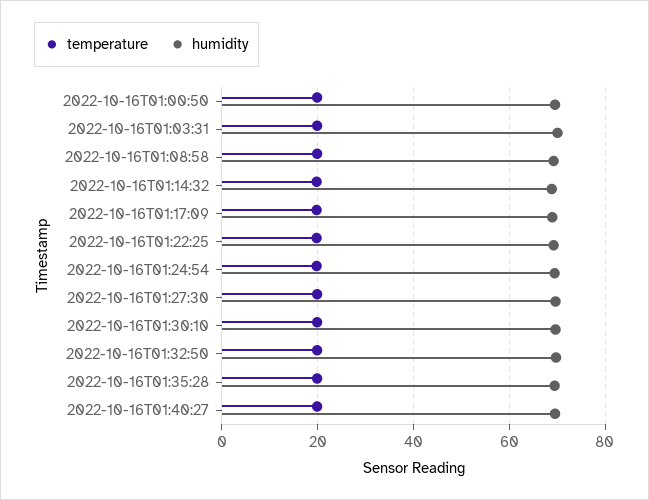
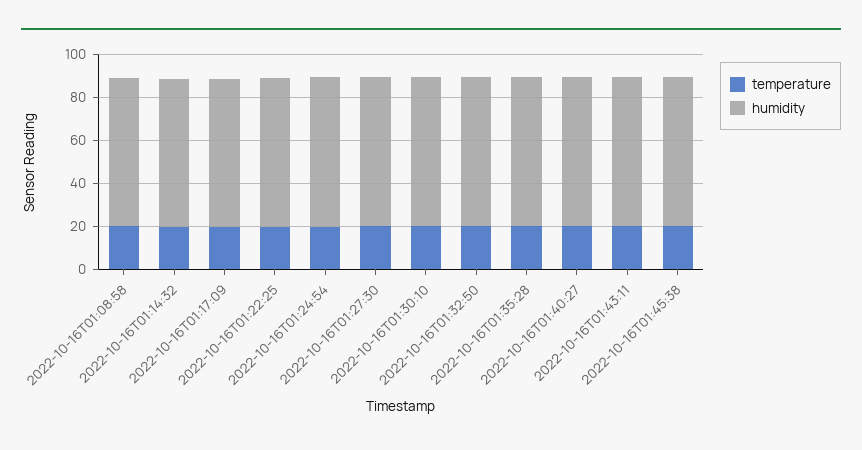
temperature, 2022-10-16T01:00:50: 20 -> none
humidity, 2022-10-16T01:00:50: 70 -> none
temperature, 2022-10-16T01:03:31: 20 -> none
humidity, 2022-10-16T01:03:31: 70 -> none
temperature, 2022-10-16T01:43:11: none -> 20
humidity, 2022-10-16T01:43:11: none -> 70
temperature, 2022-10-16T01:45:38: none -> 20
humidity, 2022-10-16T01:45:38: none -> 70

